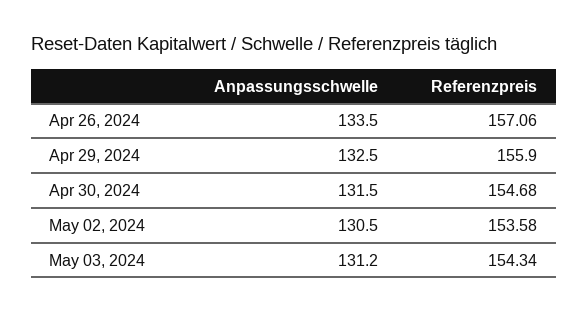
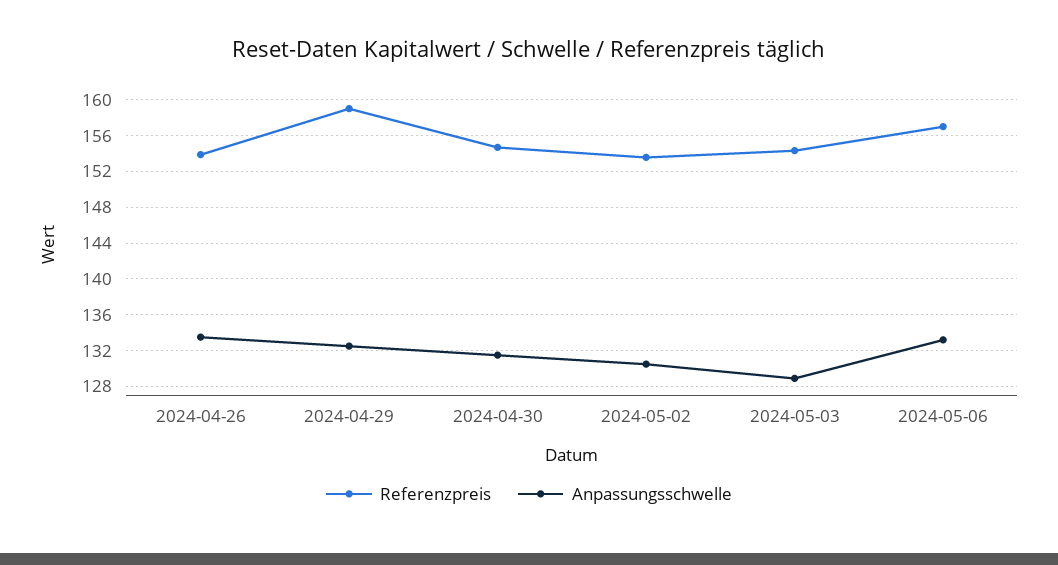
Referenzpreis, Apr 26, 2024: 157.06 -> 154
Referenzpreis, Apr 29, 2024: 155.9 -> 159
Anpassungsschwelle, May 03, 2024: 131.2 -> 129
Referenzpreis, 2024-05-06: none -> 157
Anpassungsschwelle, 2024-05-06: none -> 133

